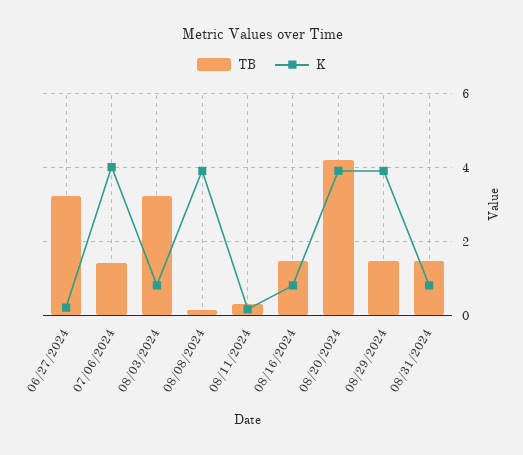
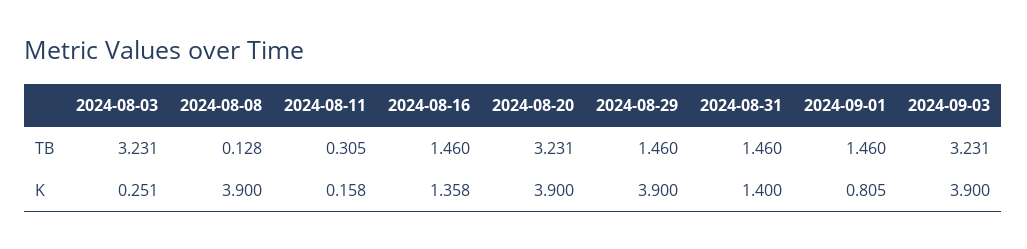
TB, 06/27/2024: 3.2 -> none
K, 06/27/2024: 0.2 -> none
TB, 07/06/2024: 1.4 -> none
K, 07/06/2024: 4 -> none
K, 08/03/2024: 0.8 -> 0.251
K, 08/16/2024: 0.8 -> 1.358
TB, 08/20/2024: 4.2 -> 3.231
K, 08/31/2024: 0.8 -> 1.4
TB, 2024-09-01: none -> 1.46
TB, 2024-09-03: none -> 3.231
K, 2024-09-01: none -> 0.805
K, 2024-09-03: none -> 3.9

